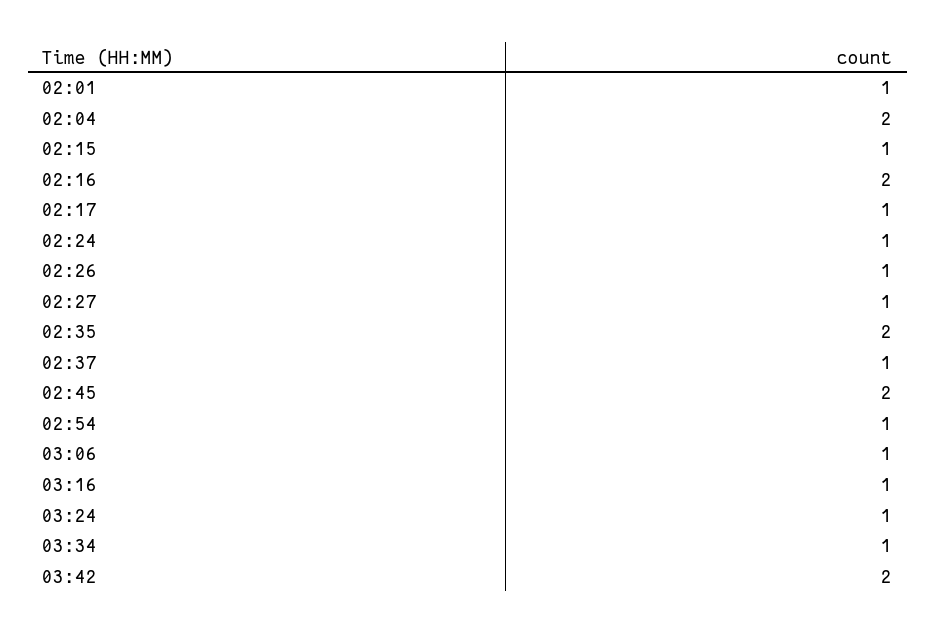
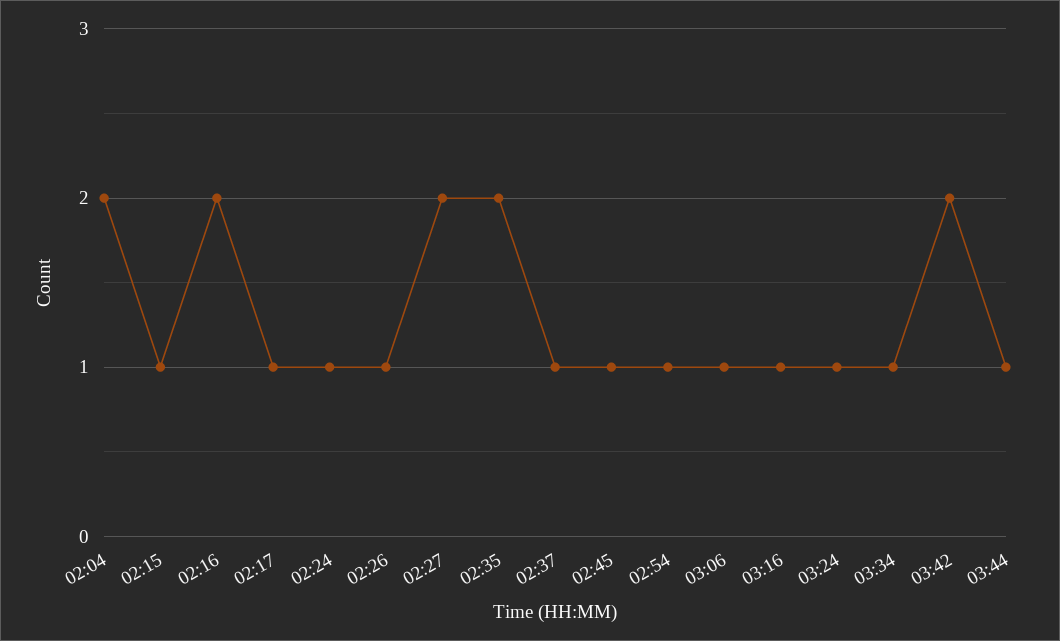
02:01: 1 -> none
02:27: 1 -> 2
02:45: 2 -> 1
03:44: none -> 1

